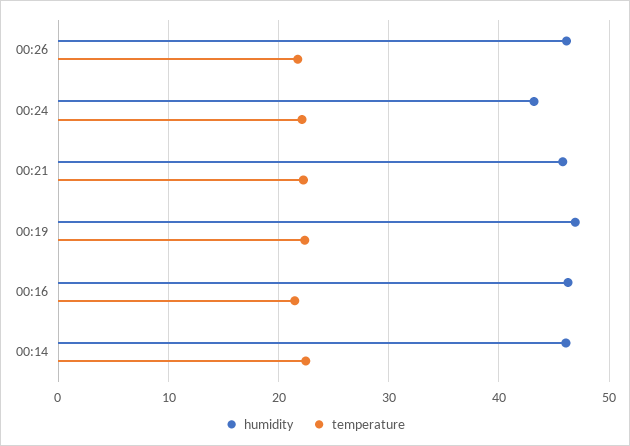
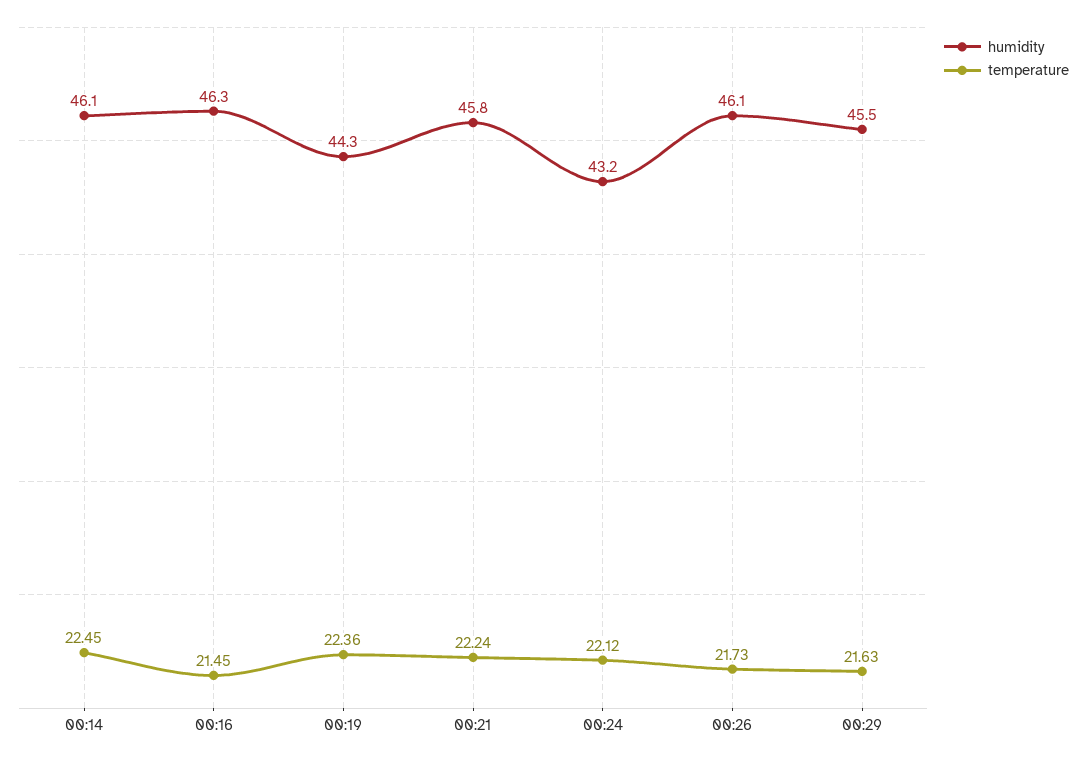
humidity, 00:19: 47 -> 44.3
humidity, 00:29: none -> 45.5
temperature, 00:29: none -> 21.63

